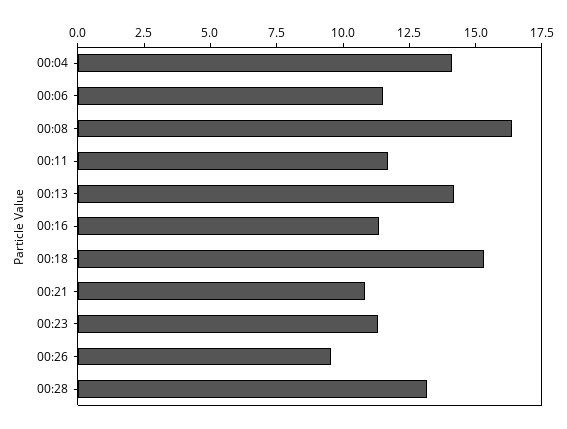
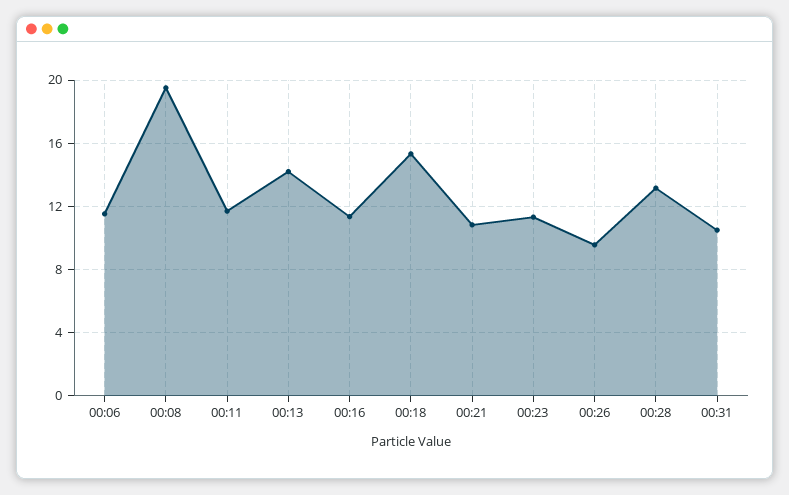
00:04: 14 -> none
00:08: 16.5 -> 19.5
00:31: none -> 10.5

